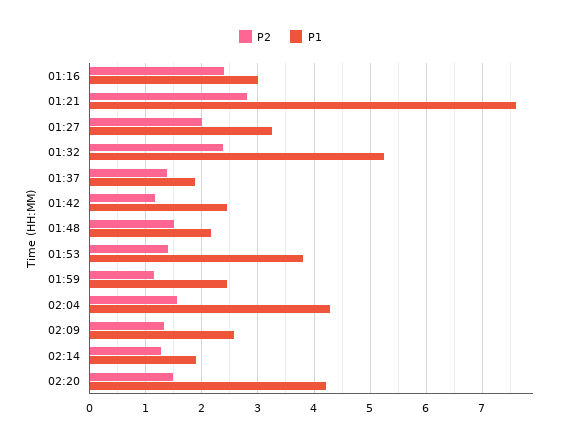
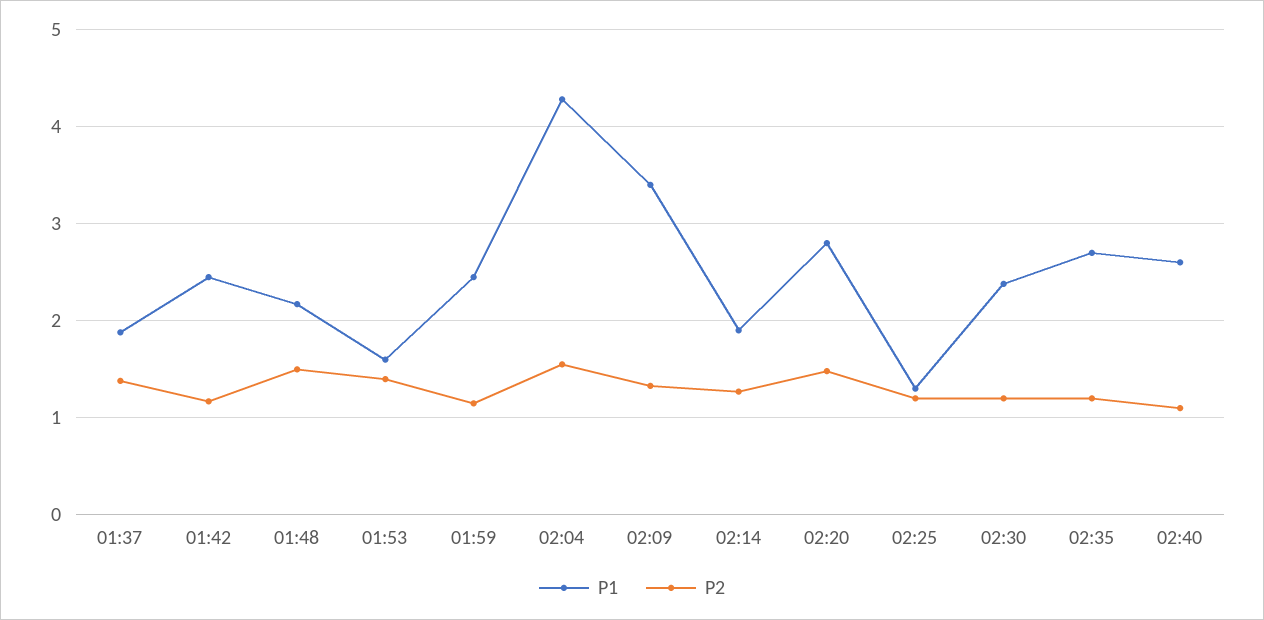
P2, 01:16: 2.4 -> none
P1, 01:16: 3 -> none
P2, 01:21: 2.8 -> none
P1, 01:21: 7.6 -> none
P2, 01:27: 2 -> none
P1, 01:27: 3.2 -> none
P2, 01:32: 2.4 -> none
P1, 01:32: 5.2 -> none
P1, 01:53: 3.8 -> 1.6
P1, 02:09: 2.6 -> 3.4
P1, 02:20: 4.2 -> 2.8
P1, 02:25: none -> 1.3
P2, 02:25: none -> 1.2
P1, 02:30: none -> 2.4
P2, 02:30: none -> 1.2
P1, 02:35: none -> 2.7
P2, 02:35: none -> 1.2
P1, 02:40: none -> 2.6
P2, 02:40: none -> 1.1

